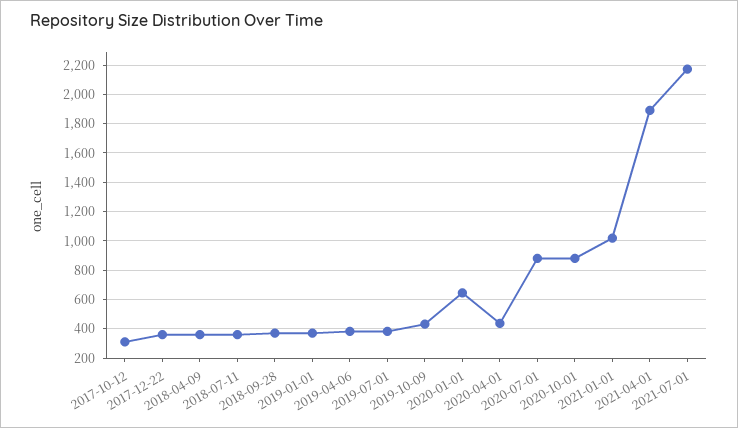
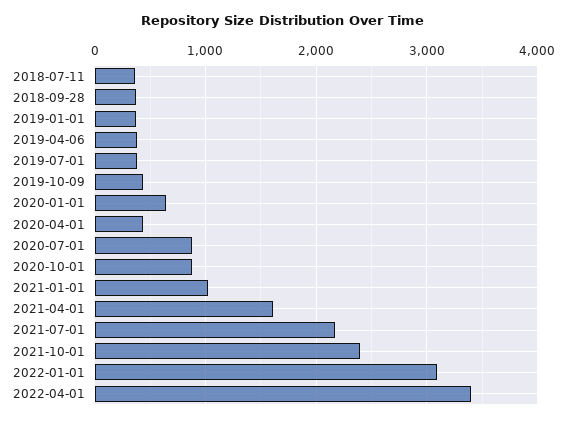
2017-10-12: 300 -> none
2017-12-22: 350 -> none
2018-04-09: 350 -> none
2021-04-01: 1900 -> 1600
2021-10-01: none -> 2400
2022-01-01: none -> 3100
2022-04-01: none -> 3400

